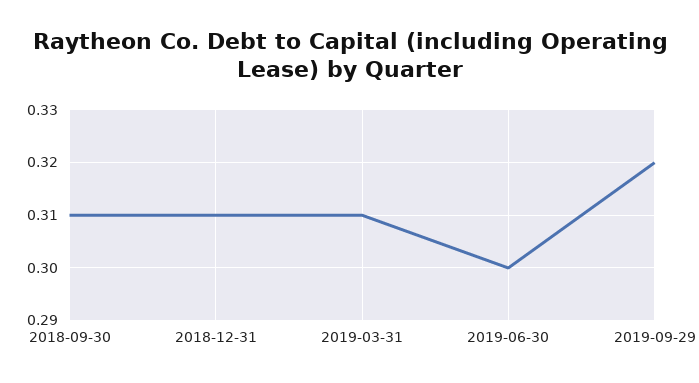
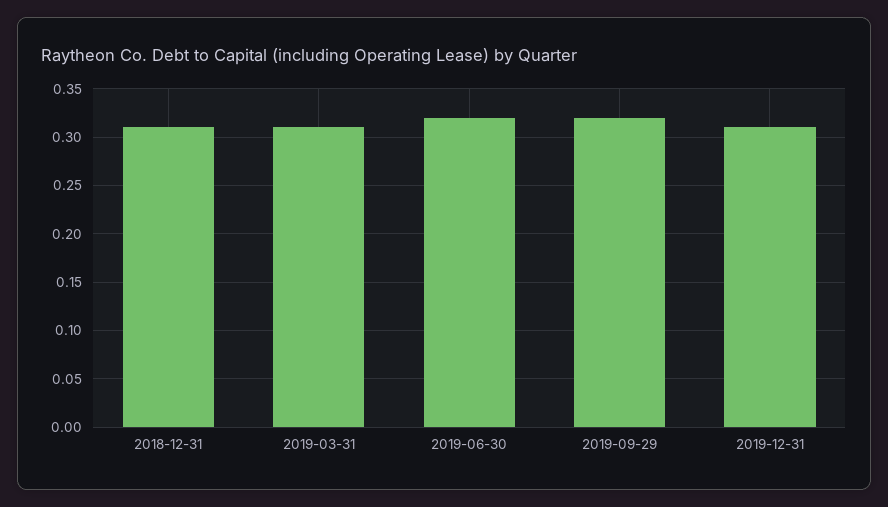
2018-09-30: 0.31 -> none
2019-06-30: 0.3 -> 0.32
2019-12-31: none -> 0.31

